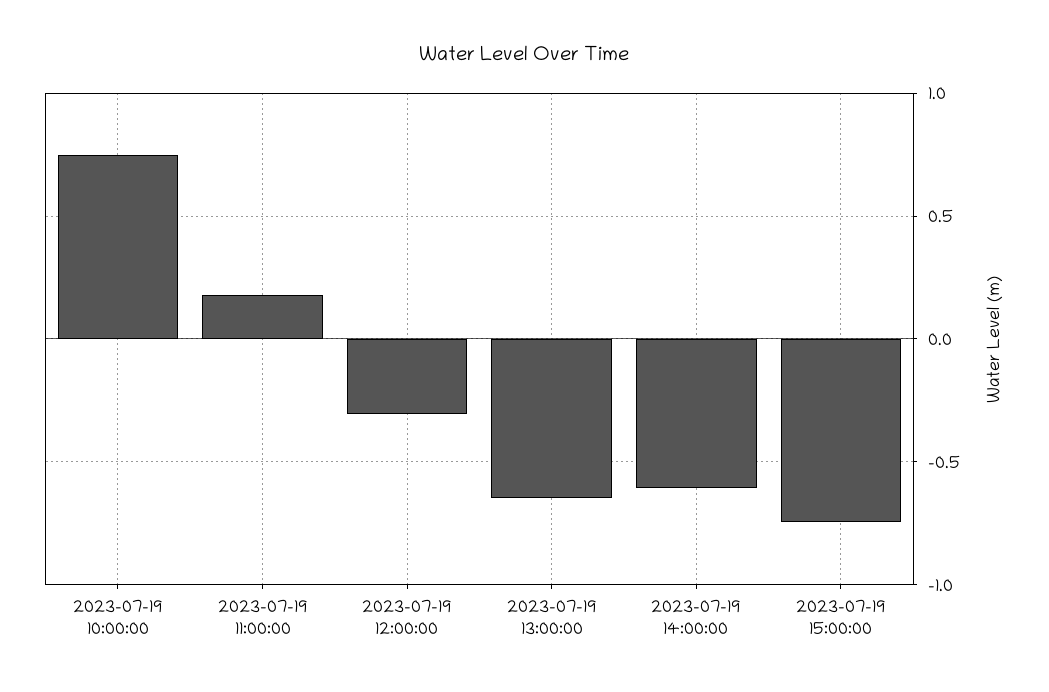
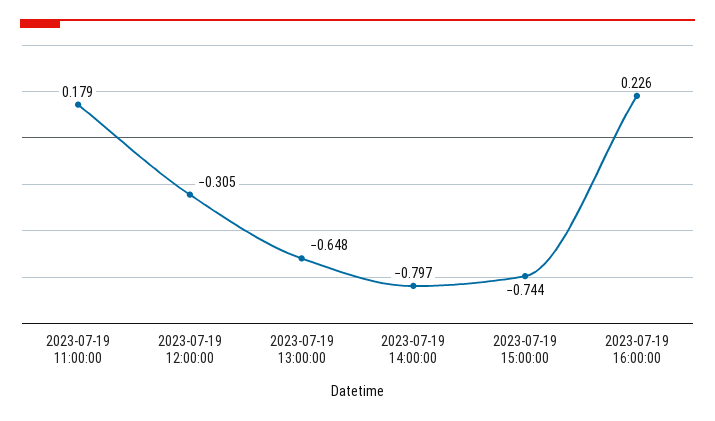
2023-07-19 10:00:00: 0.75 -> none
2023-07-19 14:00:00: -0.6 -> -0.797
2023-07-19 16:00:00: none -> 0.226

